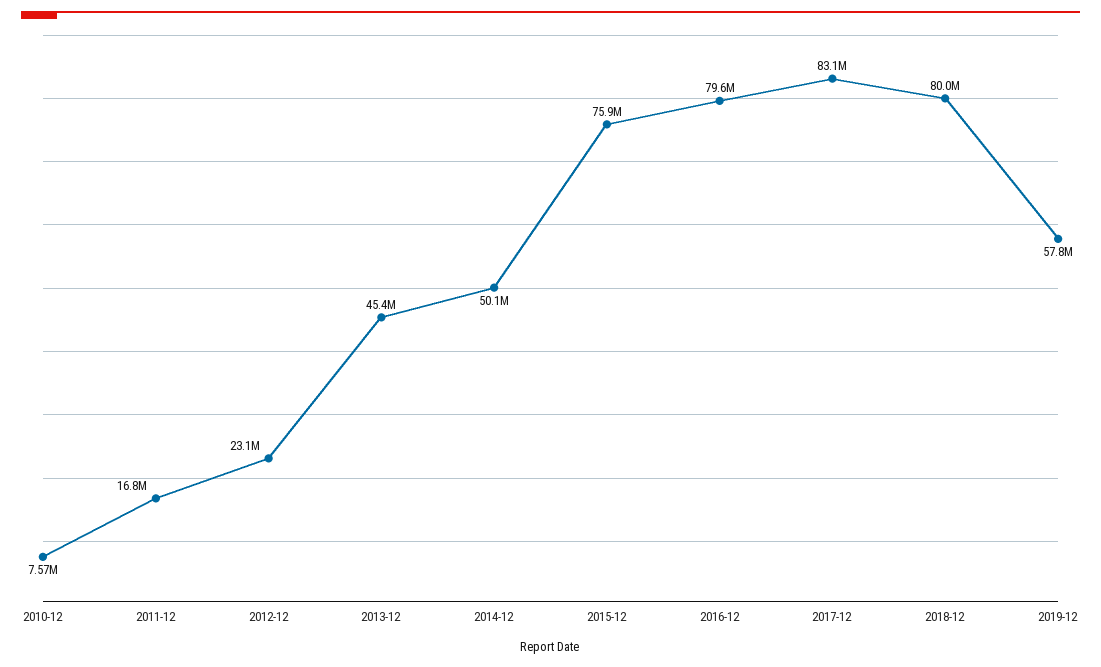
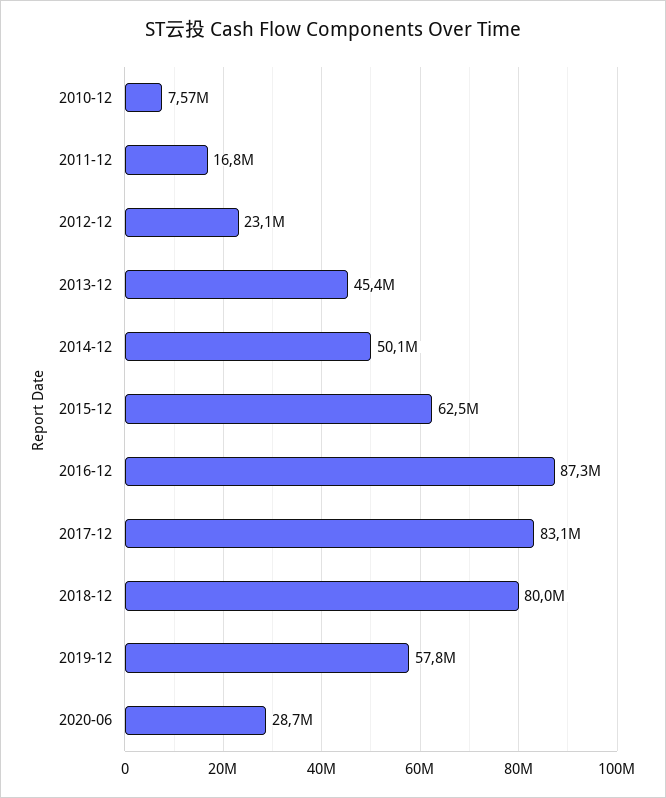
2015-12: 75900000 -> 62500000
2016-12: 79600000 -> 87300000
2020-06: none -> 28700000

